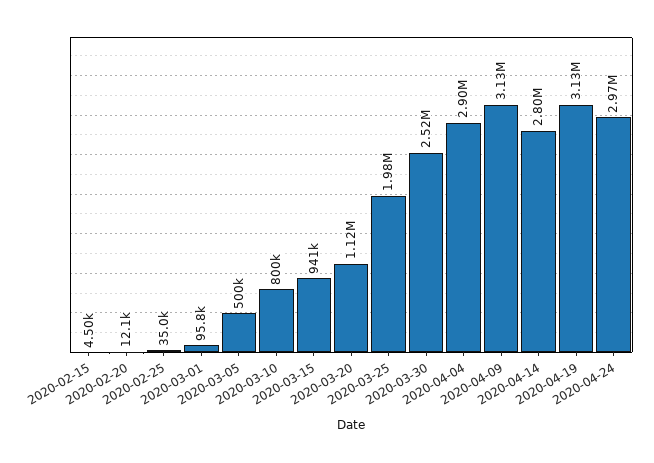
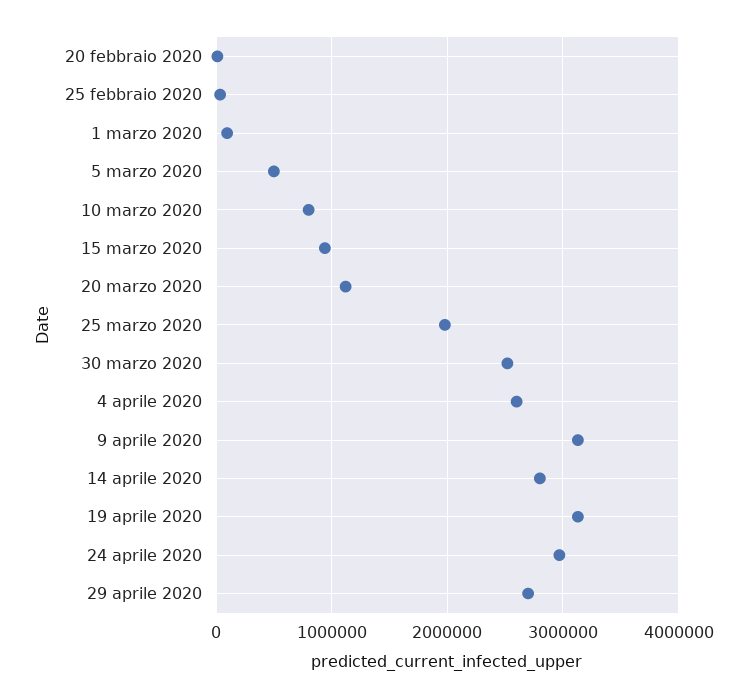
2020-02-15: 4500 -> none
2020-04-04: 2900000 -> 2600000
29 aprile 2020: none -> 2700000

